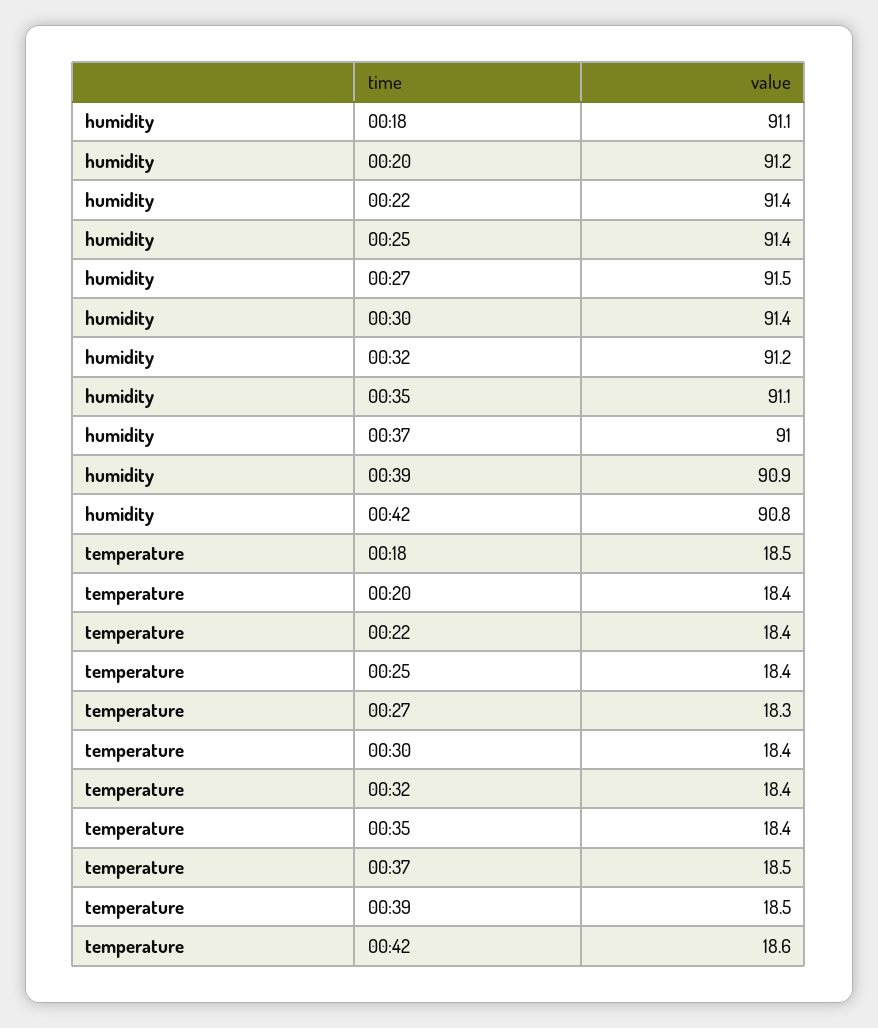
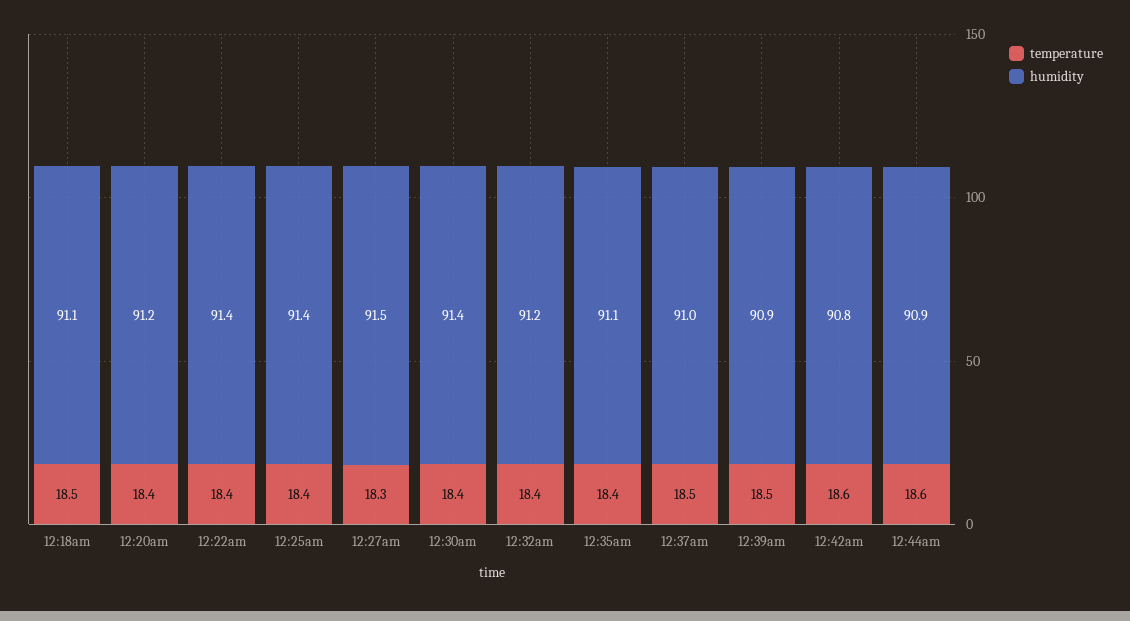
temperature, 12:44am: none -> 18.6
humidity, 12:44am: none -> 90.9

